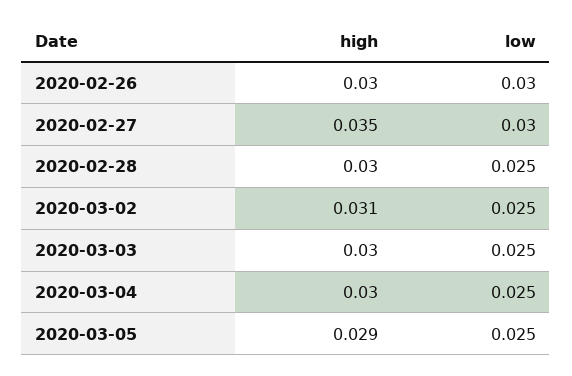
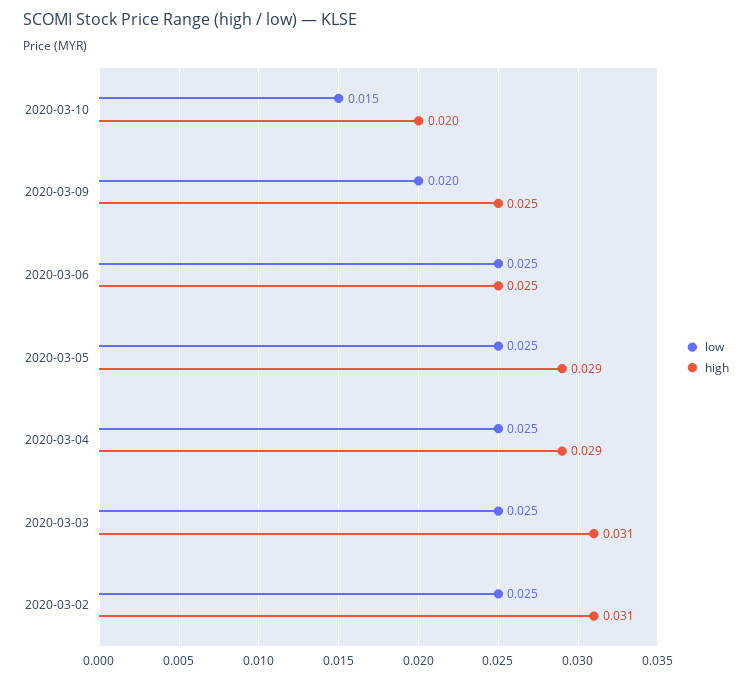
high, 2020-02-26: 0.03 -> none
low, 2020-02-26: 0.03 -> none
high, 2020-02-27: 0.035 -> none
low, 2020-02-27: 0.03 -> none
high, 2020-02-28: 0.03 -> none
low, 2020-02-28: 0.025 -> none
high, 2020-03-03: 0.03 -> 0.031
high, 2020-03-04: 0.03 -> 0.029
low, 2020-03-10: none -> 0.015
high, 2020-03-10: none -> 0.02
low, 2020-03-09: none -> 0.02
high, 2020-03-09: none -> 0.025
low, 2020-03-06: none -> 0.025
high, 2020-03-06: none -> 0.025

